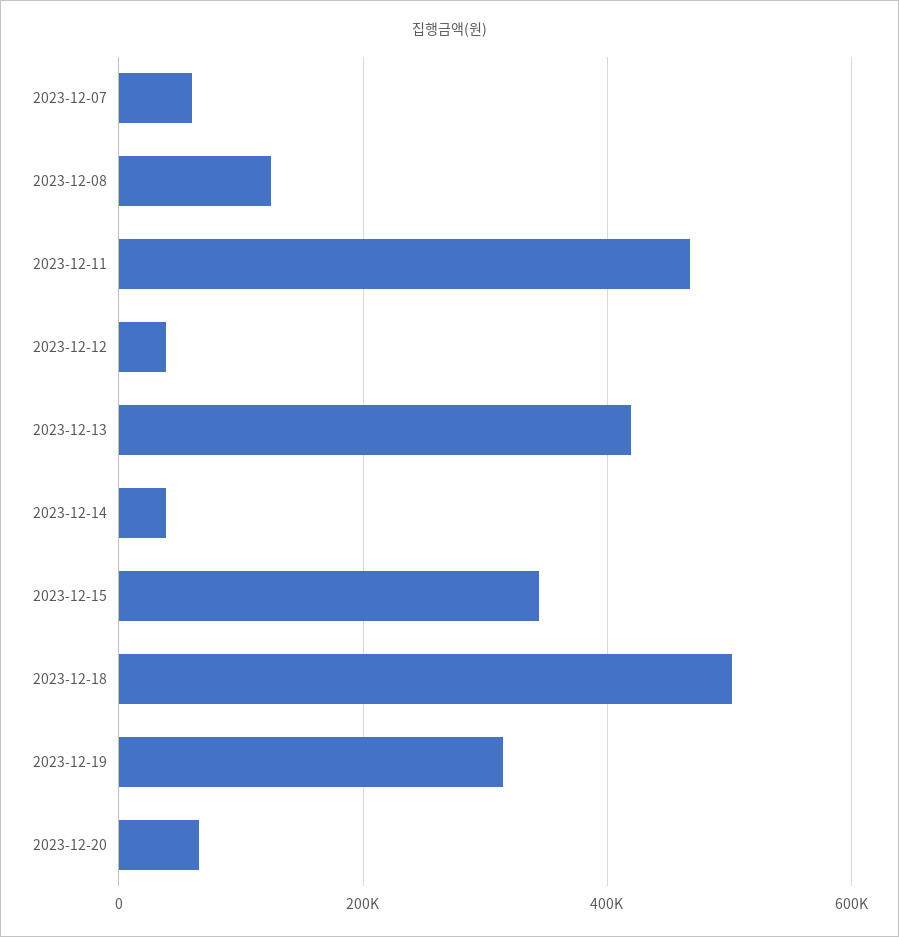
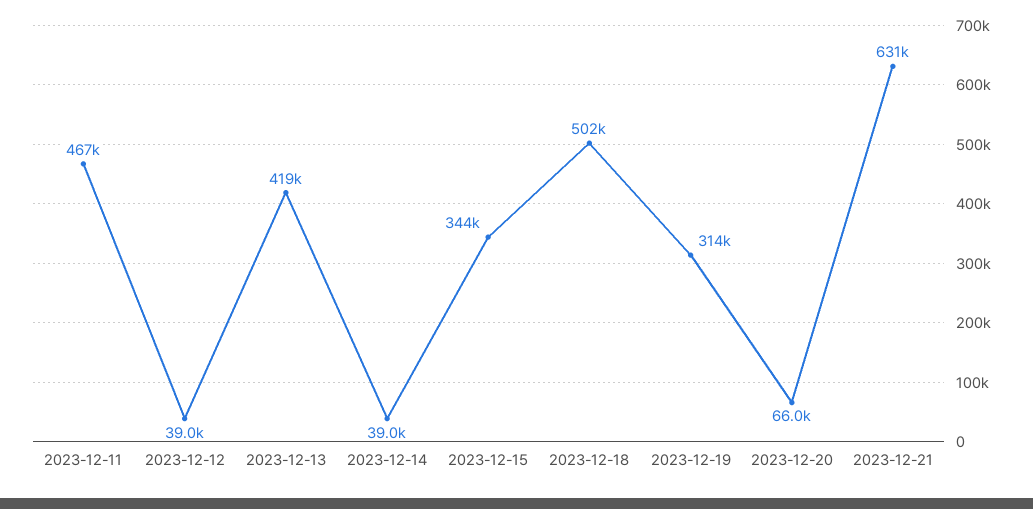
2023-12-07: 60000 -> none
2023-12-08: 120000 -> none
2023-12-21: none -> 631000

